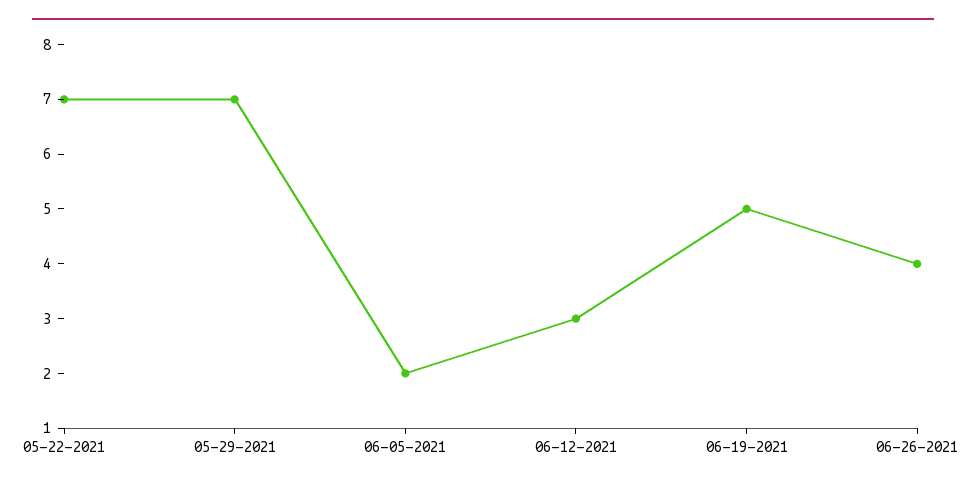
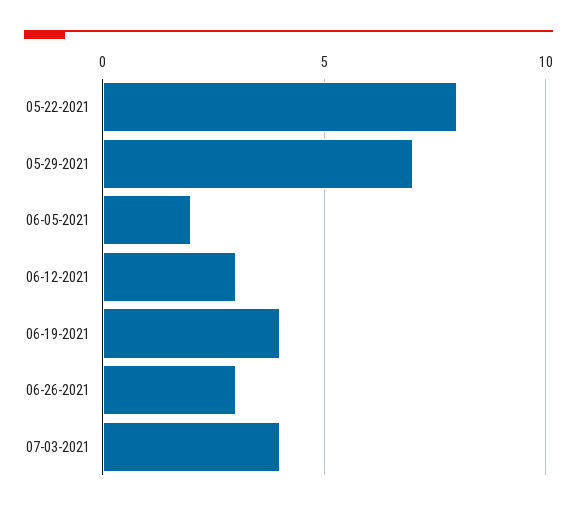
05-22-2021: 7 -> 8
06-19-2021: 5 -> 4
06-26-2021: 4 -> 3
07-03-2021: none -> 4

